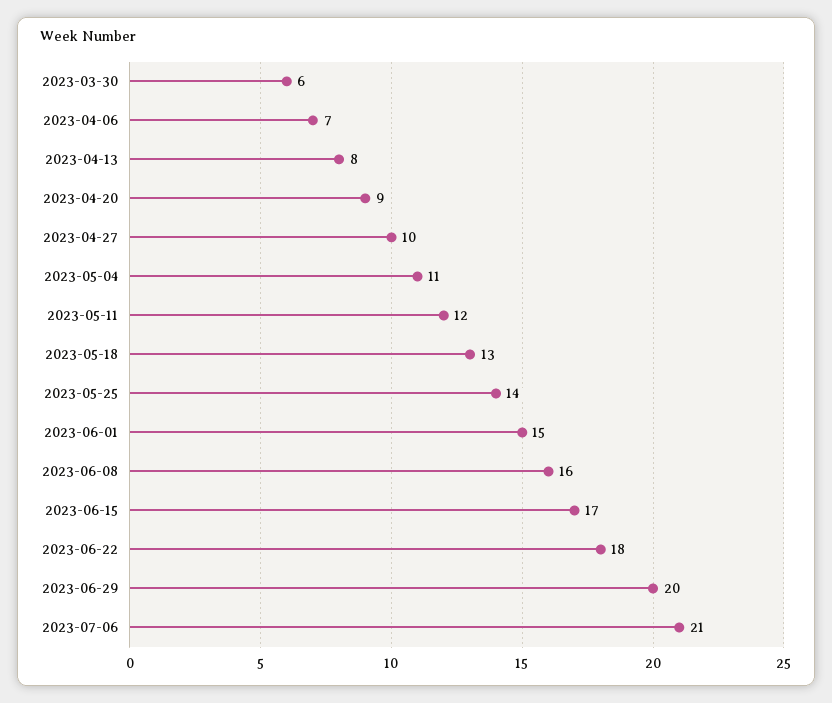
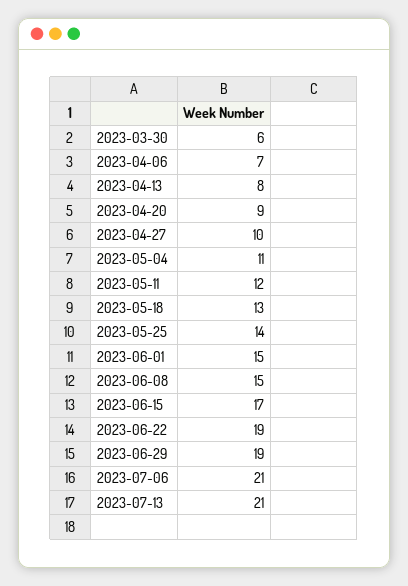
2023-06-08: 16 -> 15
2023-06-22: 18 -> 19
2023-06-29: 20 -> 19
2023-07-13: none -> 21

